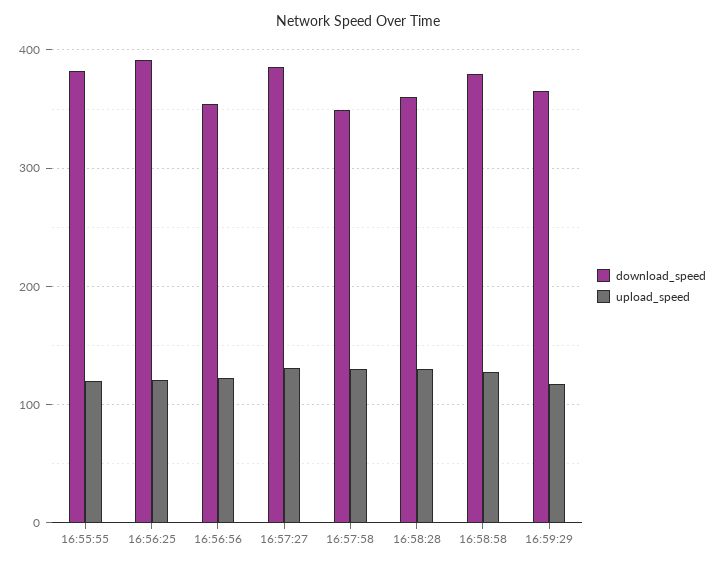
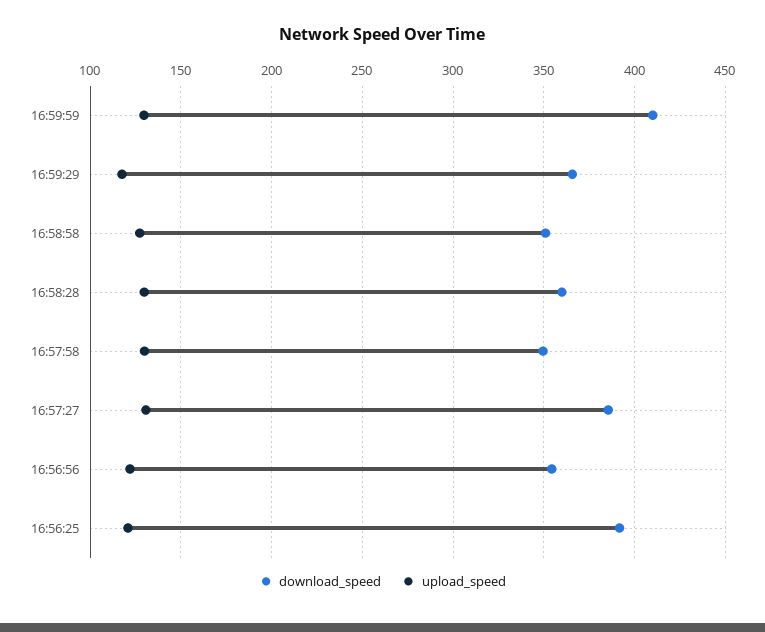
download_speed, 16:55:55: 380 -> none
upload_speed, 16:55:55: 120 -> none
download_speed, 16:58:58: 380 -> 350
download_speed, 16:59:59: none -> 410
upload_speed, 16:59:59: none -> 130

